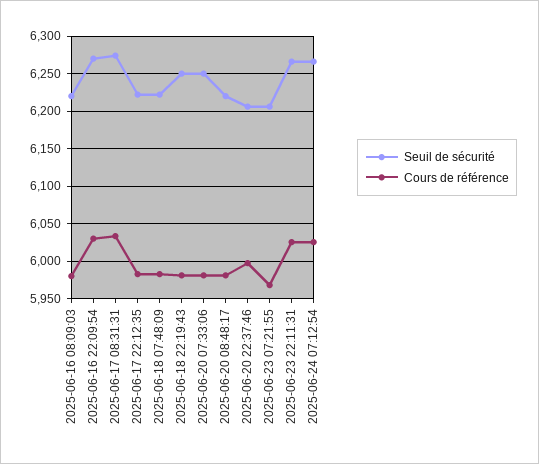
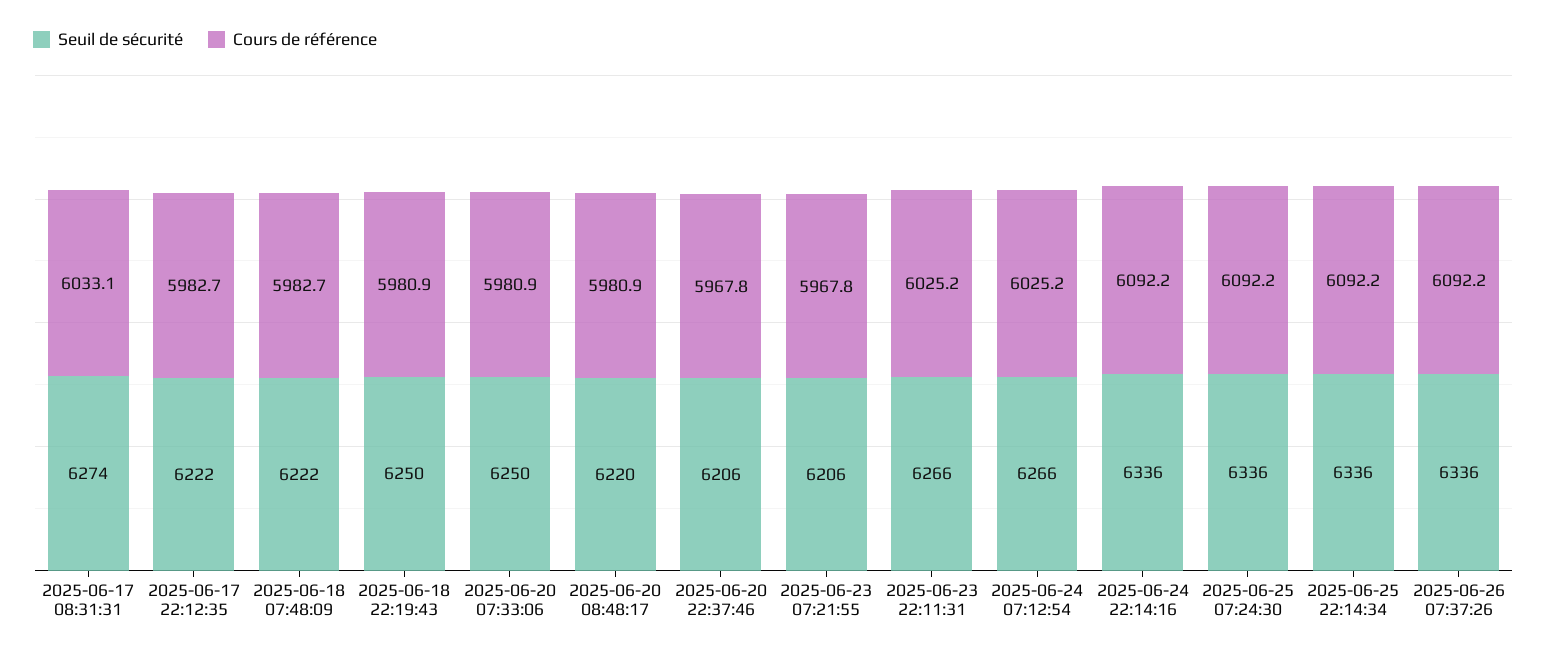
Seuil de sécurité, 2025-06-16 08:09:03: 6220 -> none
Cours de référence, 2025-06-16 08:09:03: 5980 -> none
Seuil de sécurité, 2025-06-16 22:09:54: 6270 -> none
Cours de référence, 2025-06-16 22:09:54: 6030 -> none
Cours de référence, 2025-06-20 22:37:46: 6000 -> 5967.8
Seuil de sécurité, 2025-06-24 22:14:16: none -> 6336
Cours de référence, 2025-06-24 22:14:16: none -> 6092.2
Seuil de sécurité, 2025-06-25 07:24:30: none -> 6336
Cours de référence, 2025-06-25 07:24:30: none -> 6092.2
Seuil de sécurité, 2025-06-25 22:14:34: none -> 6336
Cours de référence, 2025-06-25 22:14:34: none -> 6092.2
Seuil de sécurité, 2025-06-26 07:37:26: none -> 6336
Cours de référence, 2025-06-26 07:37:26: none -> 6092.2

